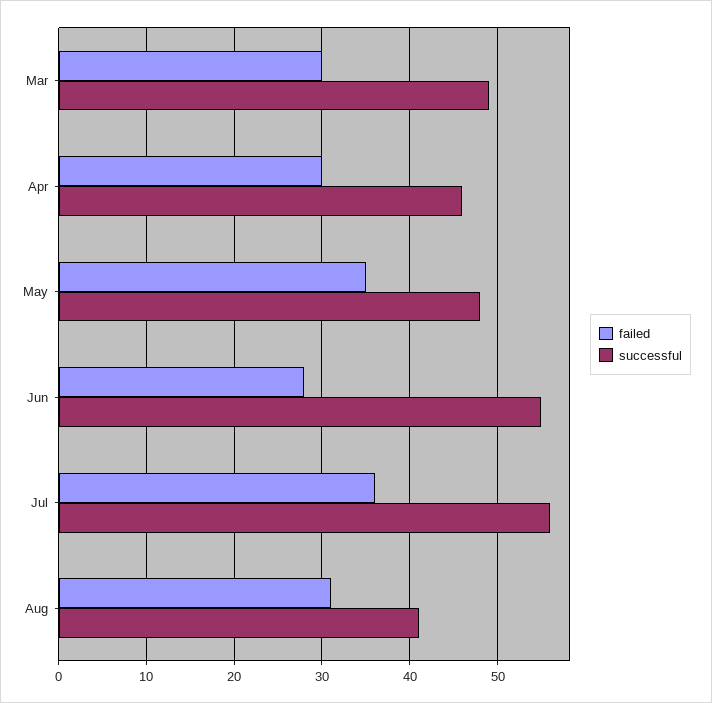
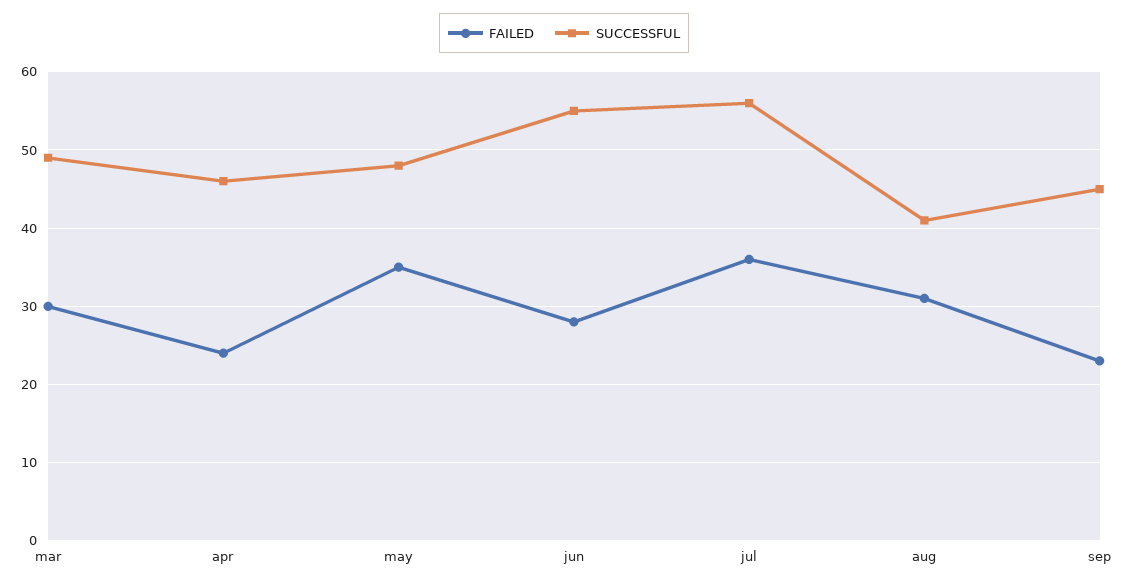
failed, Apr: 30 -> 24
failed, sep: none -> 23
successful, sep: none -> 45

